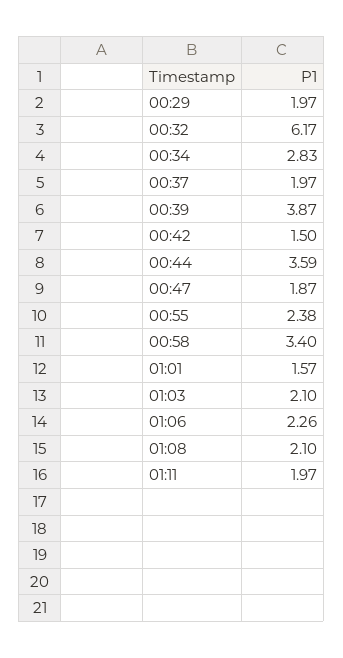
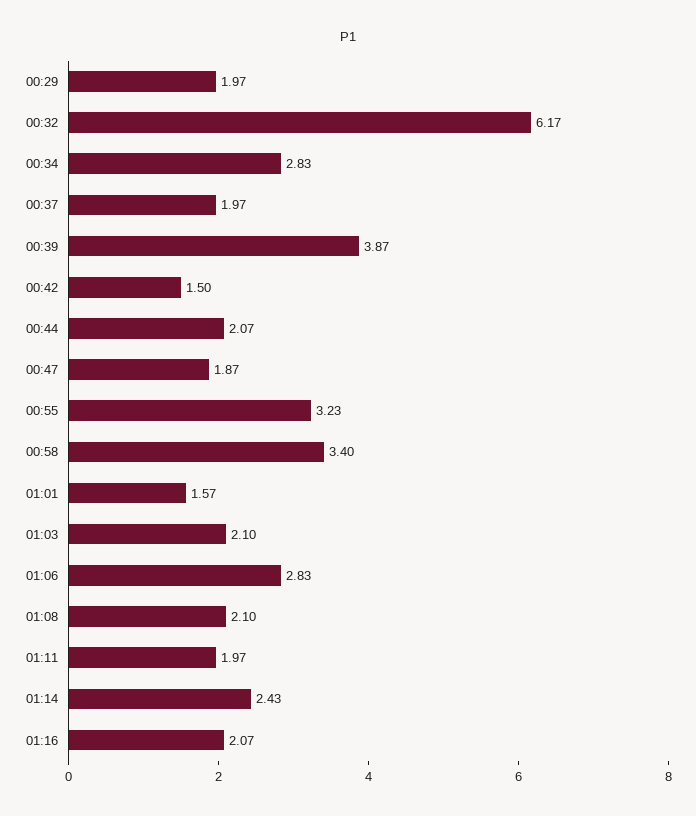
00:44: 3.59 -> 2.07
00:55: 2.38 -> 3.23
01:06: 2.26 -> 2.83
01:14: none -> 2.43
01:16: none -> 2.07

